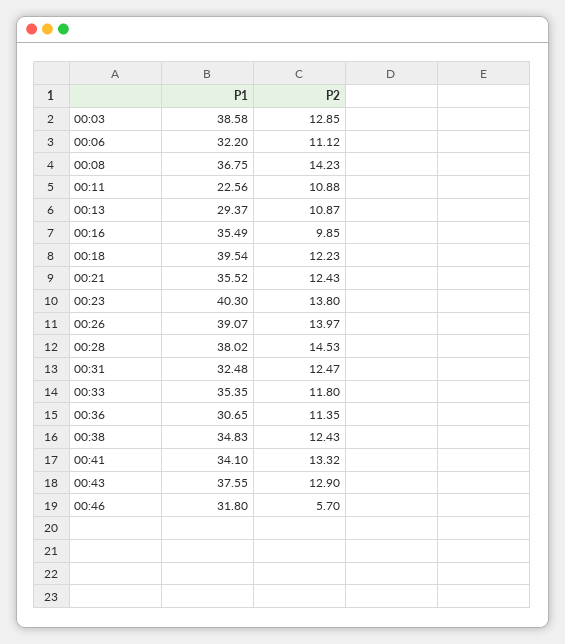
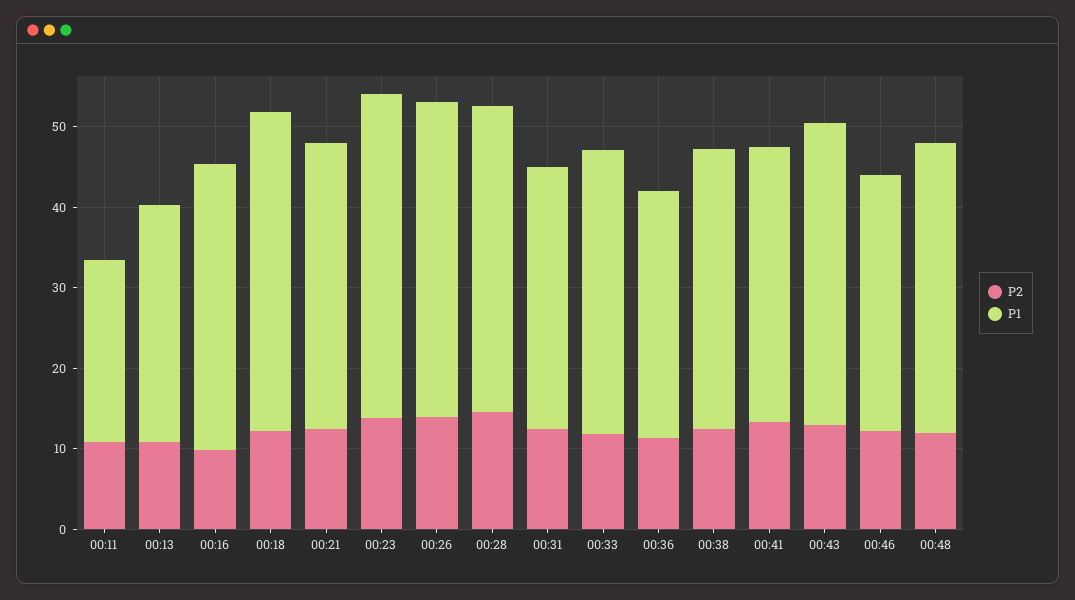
P1, 00:03: 38.58 -> none
P2, 00:03: 12.85 -> none
P1, 00:06: 32.2 -> none
P2, 00:06: 11.12 -> none
P1, 00:08: 36.75 -> none
P2, 00:08: 14.23 -> none
P2, 00:46: 5.7 -> 12
P2, 00:48: none -> 12
P1, 00:48: none -> 36

